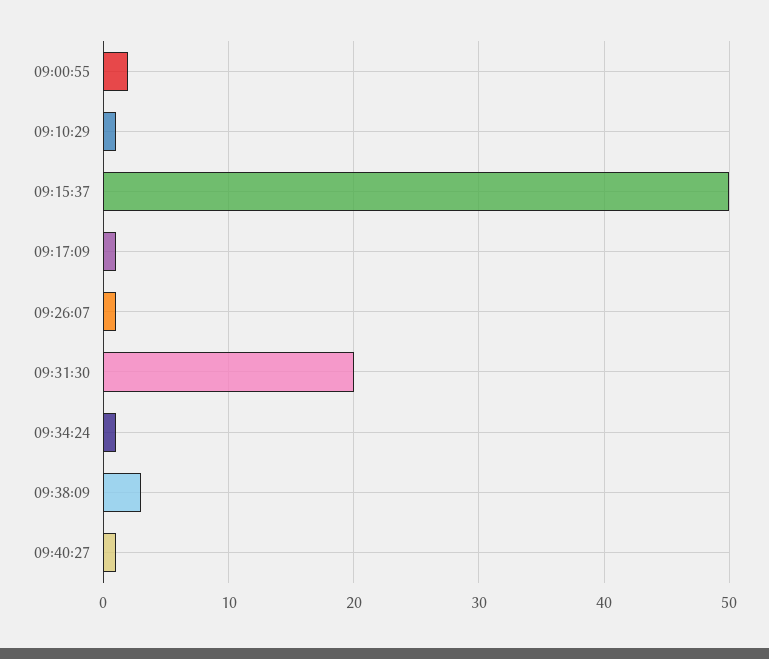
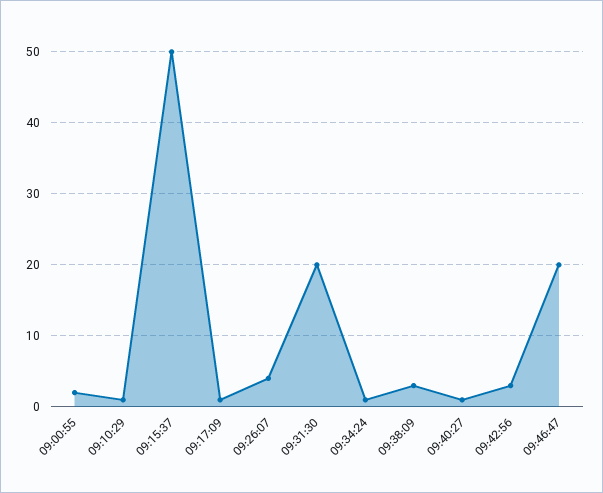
09:26:07: 1 -> 4
09:42:56: none -> 3
09:46:47: none -> 20

